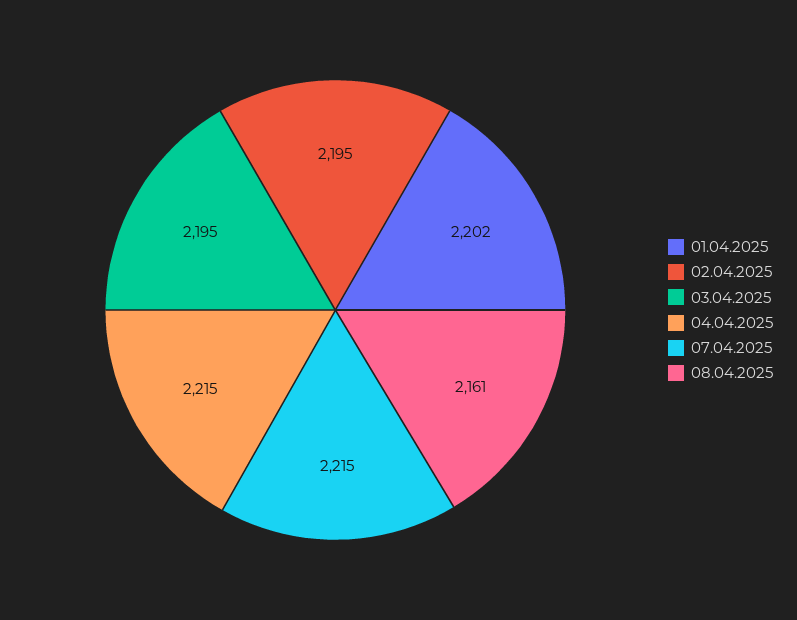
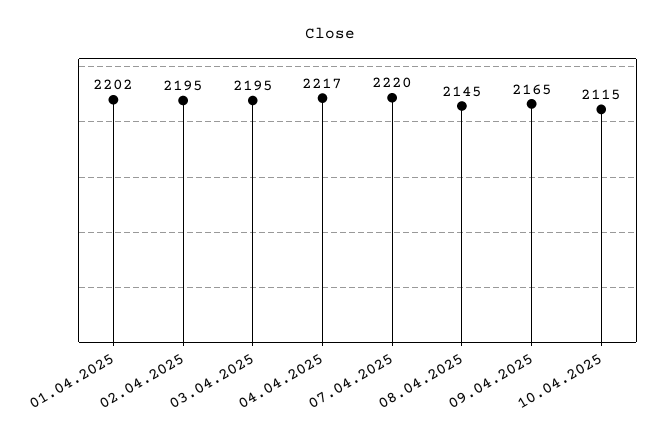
04.04.2025: 2215 -> 2217
07.04.2025: 2215 -> 2220
08.04.2025: 2161 -> 2145
09.04.2025: none -> 2165
10.04.2025: none -> 2115

